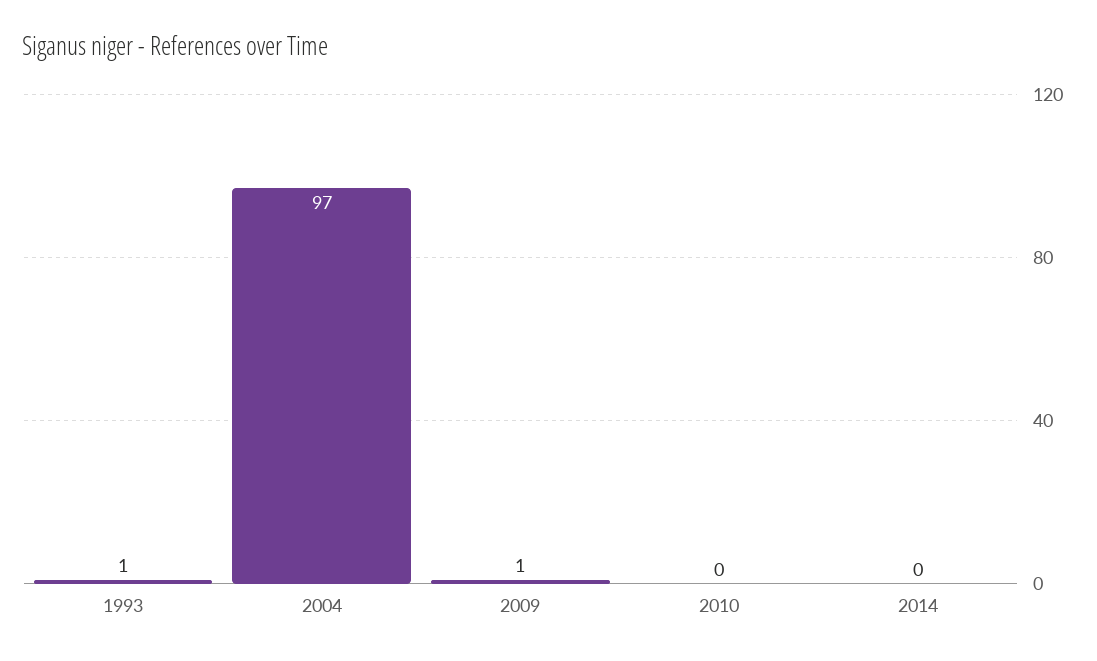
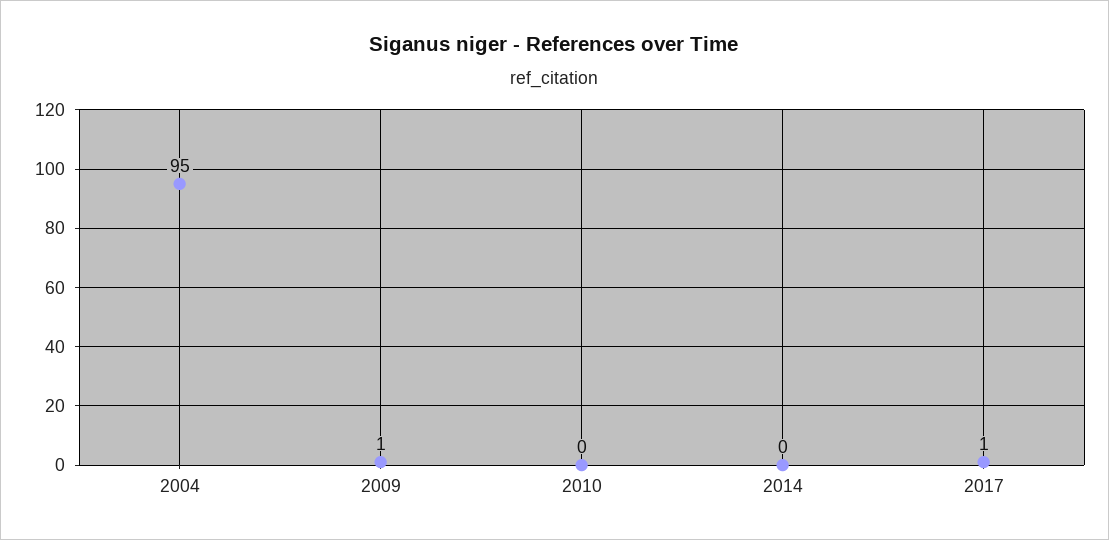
1993: 1 -> none
2004: 97 -> 95
2017: none -> 1

